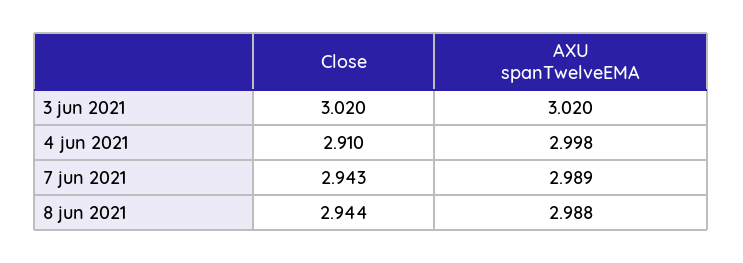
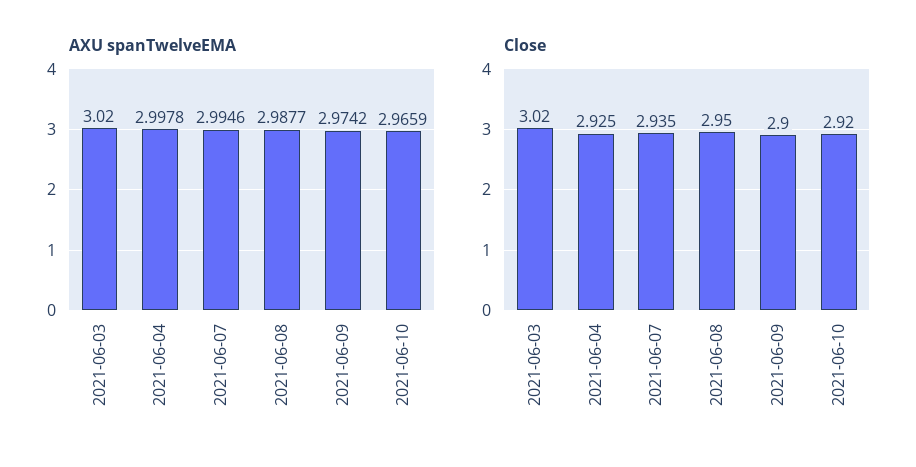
Close, 4 jun 2021: 2.91 -> 2.925
Close, 7 jun 2021: 2.943 -> 2.935
AXU spanTwelveEMA, 7 jun 2021: 2.989 -> 2.9946
Close, 8 jun 2021: 2.944 -> 2.95
AXU spanTwelveEMA, 2021-06-09: none -> 2.9742
AXU spanTwelveEMA, 2021-06-10: none -> 2.9659
Close, 2021-06-09: none -> 2.9
Close, 2021-06-10: none -> 2.92

